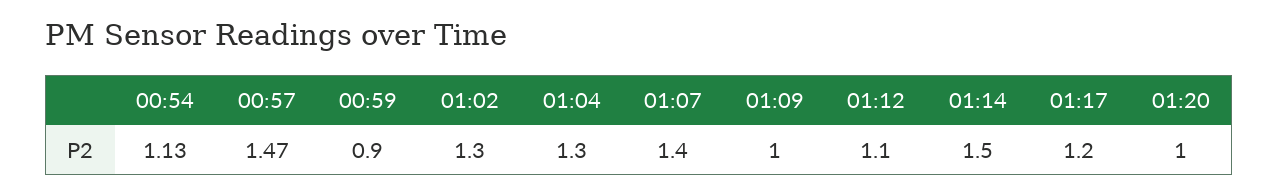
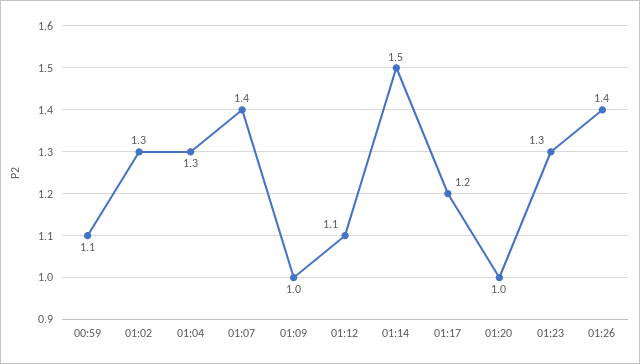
00:54: 1.13 -> none
00:57: 1.47 -> none
00:59: 0.9 -> 1.1
01:23: none -> 1.3
01:26: none -> 1.4

